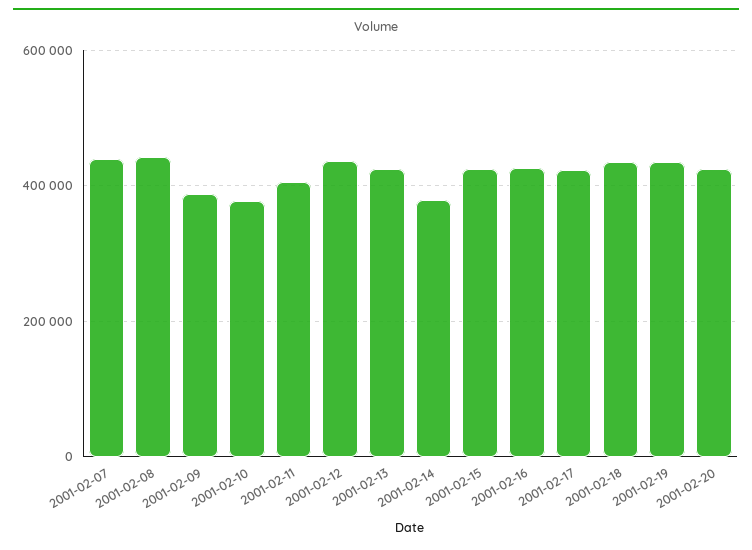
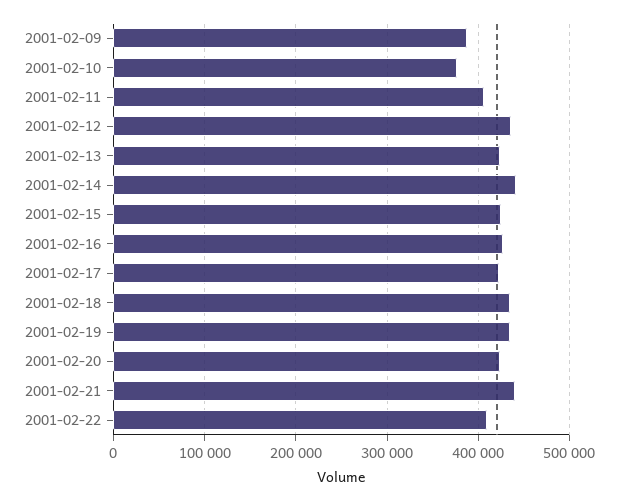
2001-02-07: 440000 -> none
2001-02-08: 440000 -> none
2001-02-14: 380000 -> 440000
2001-02-21: none -> 440000
2001-02-22: none -> 410000

